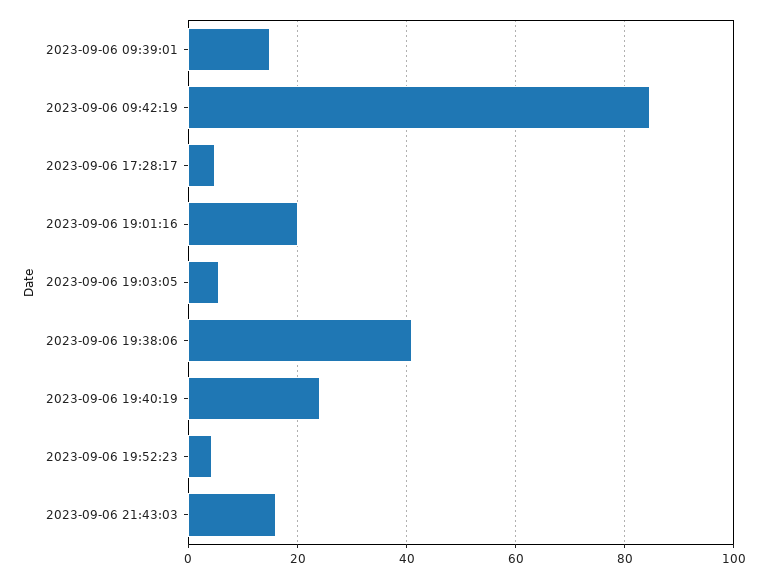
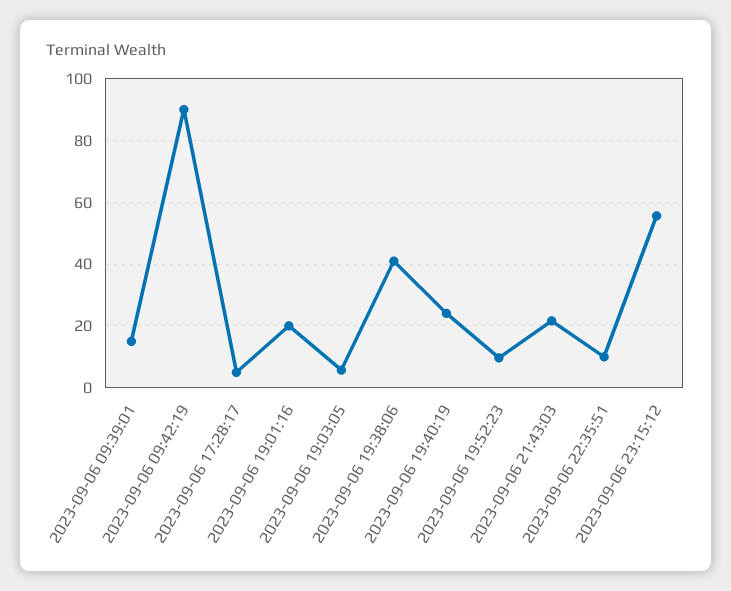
2023-09-06 09:42:19: 84 -> 90
2023-09-06 19:52:23: 4 -> 10
2023-09-06 21:43:03: 16 -> 22
2023-09-06 22:35:51: none -> 10
2023-09-06 23:15:12: none -> 56

